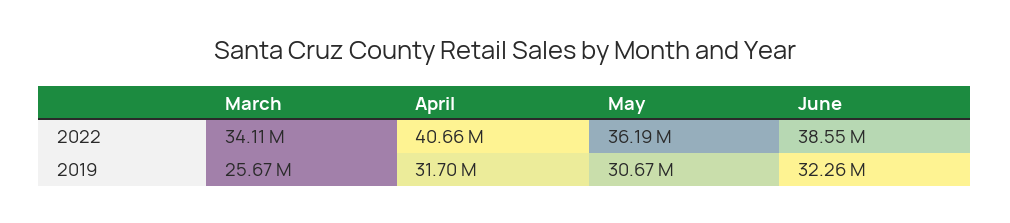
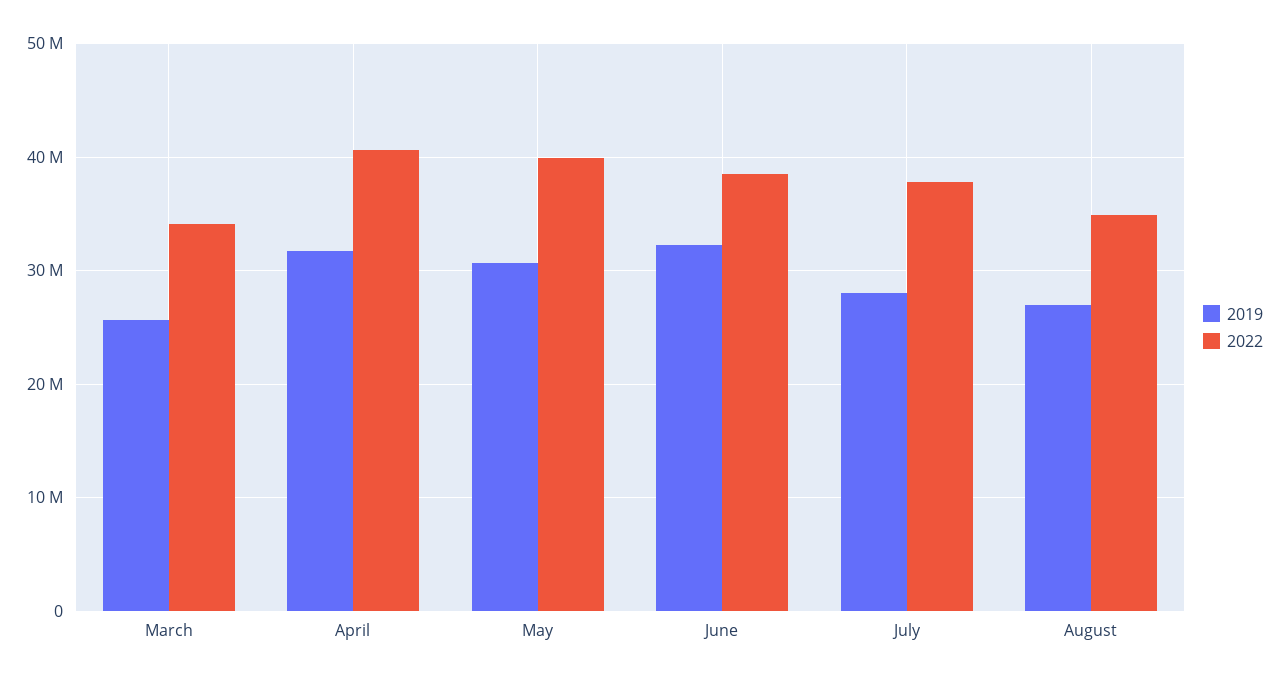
2022, May: 36190000 -> 40000000
2019, July: none -> 28000000
2022, July: none -> 38000000
2019, August: none -> 27000000
2022, August: none -> 35000000

